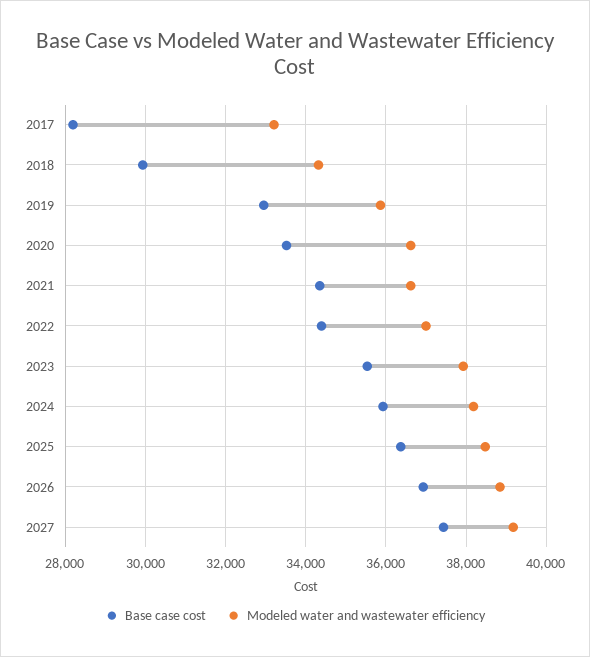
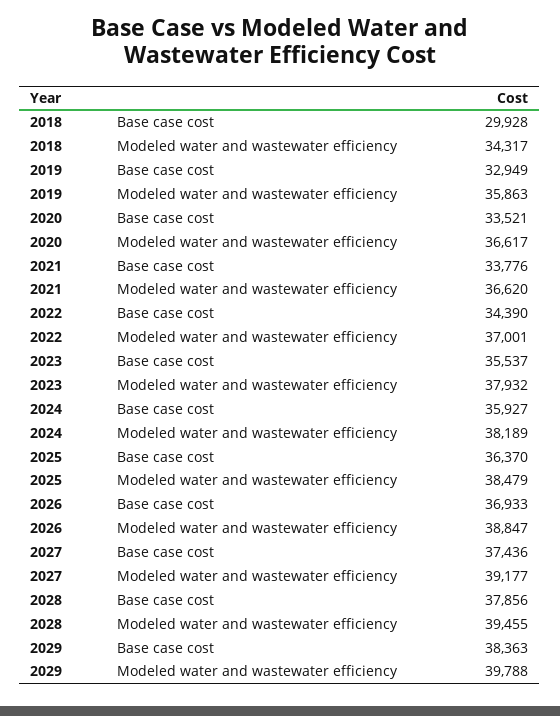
Base case cost, 2017: 28200 -> none
Modeled water and wastewater efficiency, 2017: 33200 -> none
Base case cost, 2021: 34400 -> 33776
Base case cost, 2028: none -> 37856
Modeled water and wastewater efficiency, 2028: none -> 39455
Base case cost, 2029: none -> 38363
Modeled water and wastewater efficiency, 2029: none -> 39788

